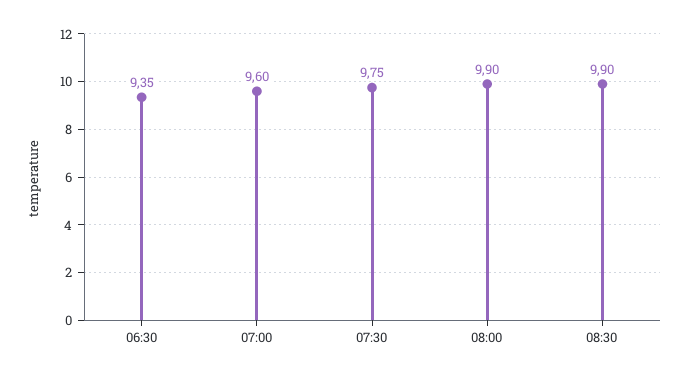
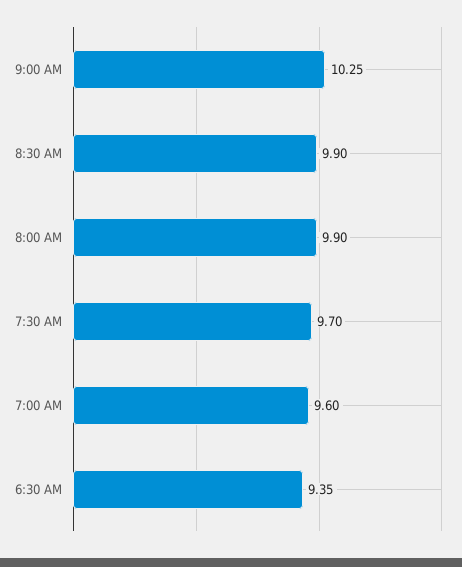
07:30: 9.75 -> 9.7
9:00 AM: none -> 10.25

